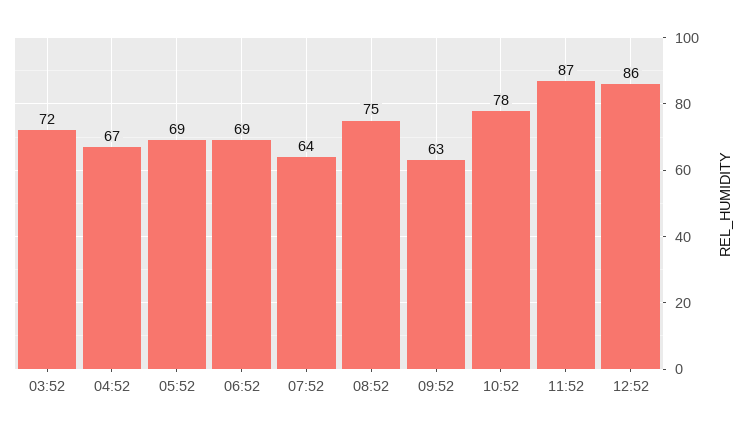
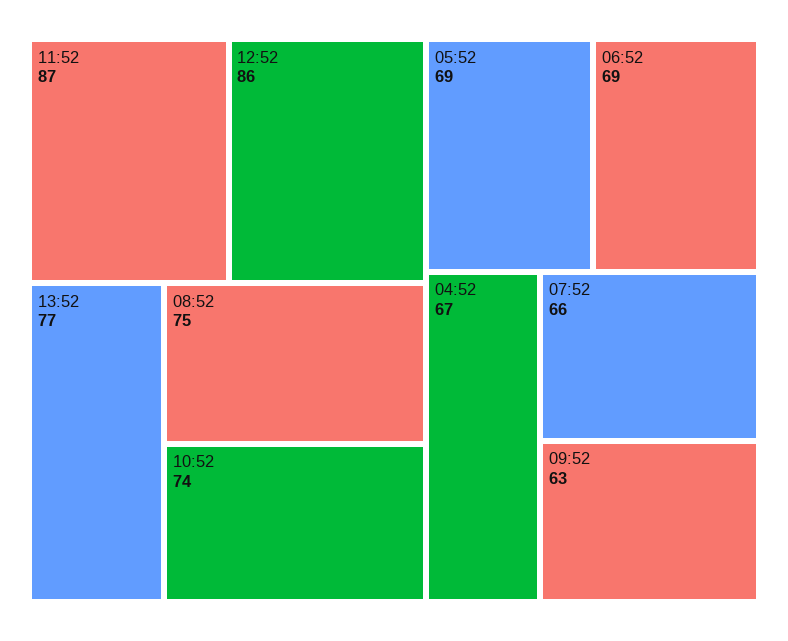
03:52: 72 -> none
07:52: 64 -> 66
10:52: 78 -> 74
13:52: none -> 77

